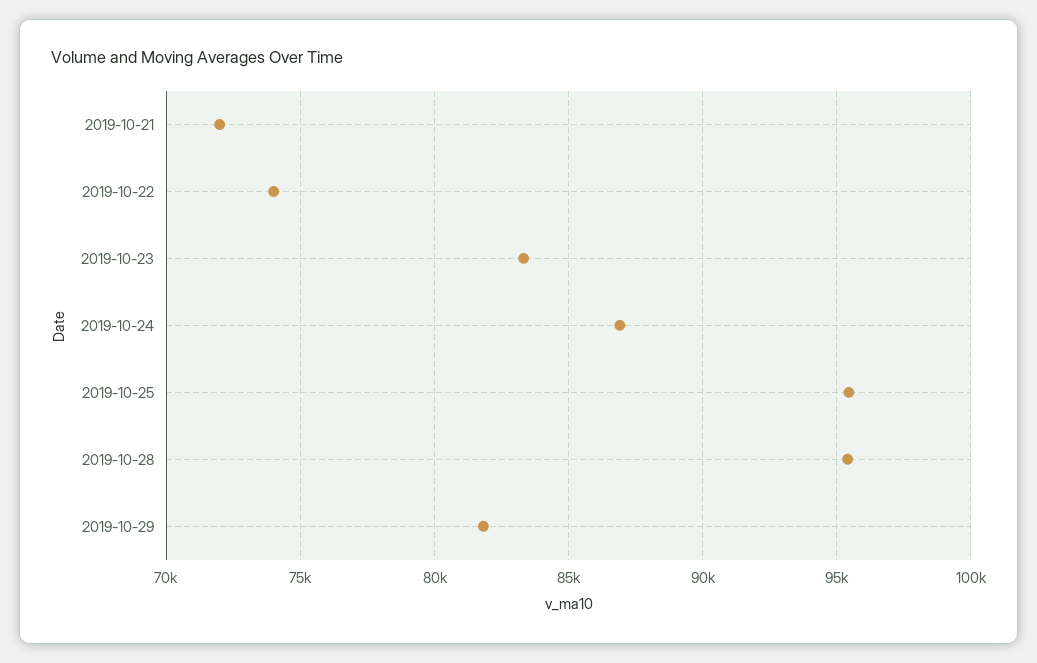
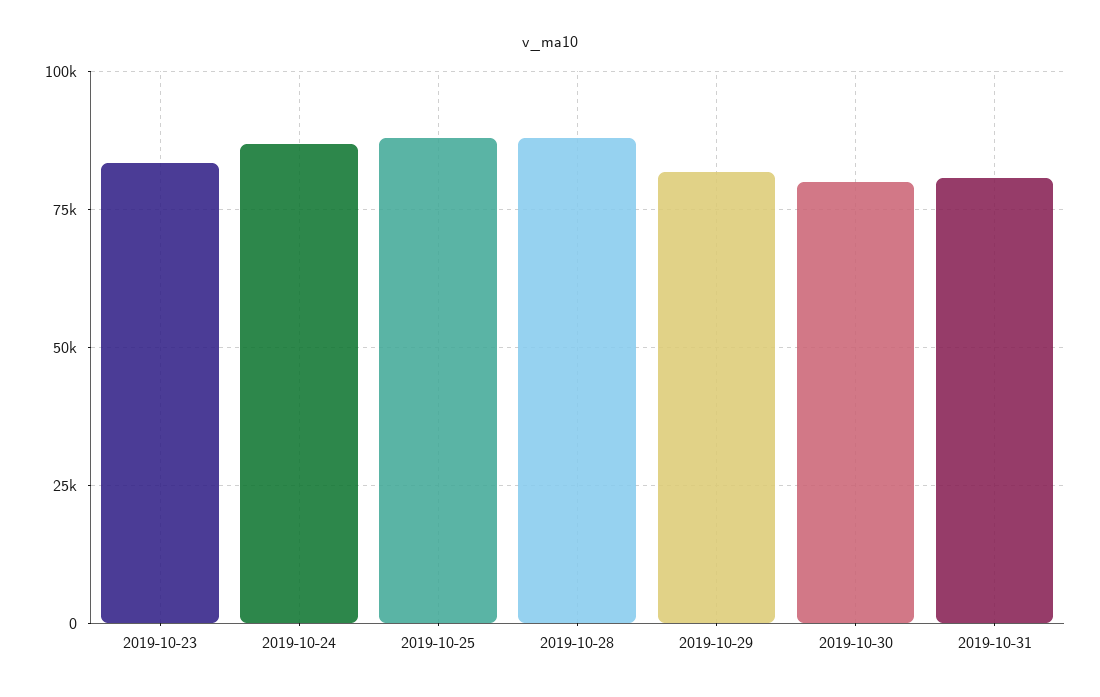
2019-10-21: 72000 -> none
2019-10-22: 74000 -> none
2019-10-25: 95500 -> 87500
2019-10-28: 95500 -> 87500
2019-10-30: none -> 80000
2019-10-31: none -> 80000

